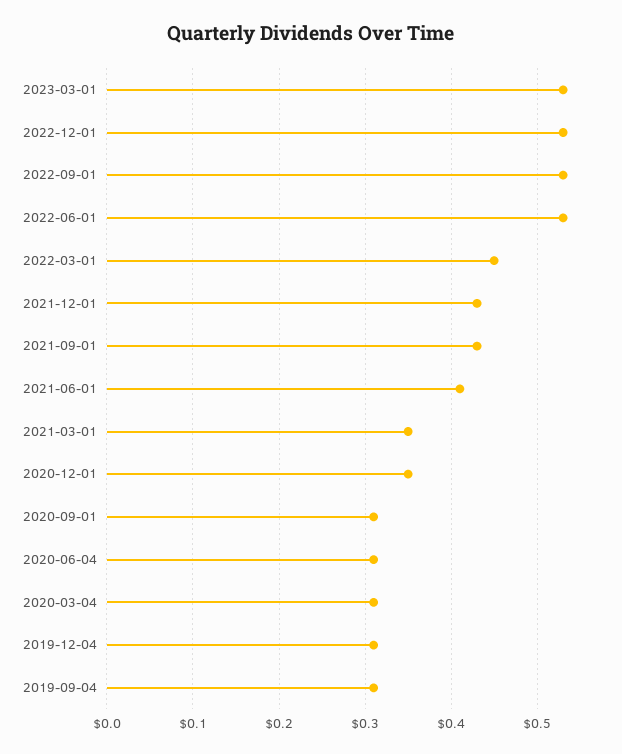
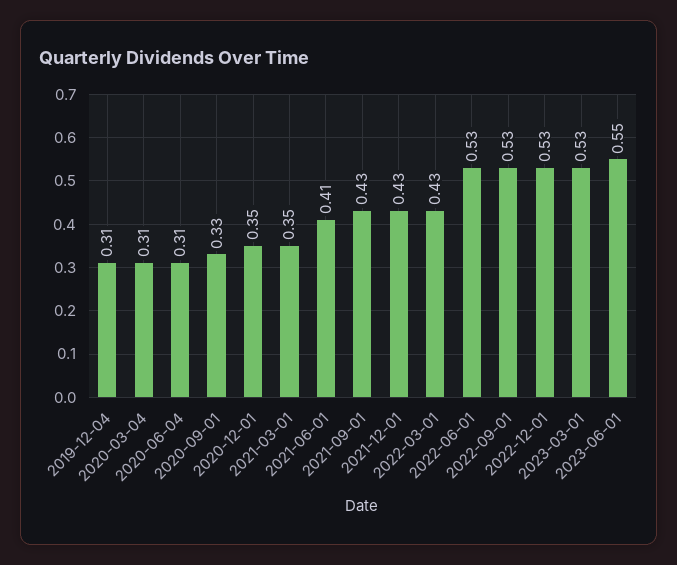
2022-03-01: 0.45 -> 0.43
2020-09-01: 0.31 -> 0.33
2019-09-04: 0.31 -> none
2023-06-01: none -> 0.55

